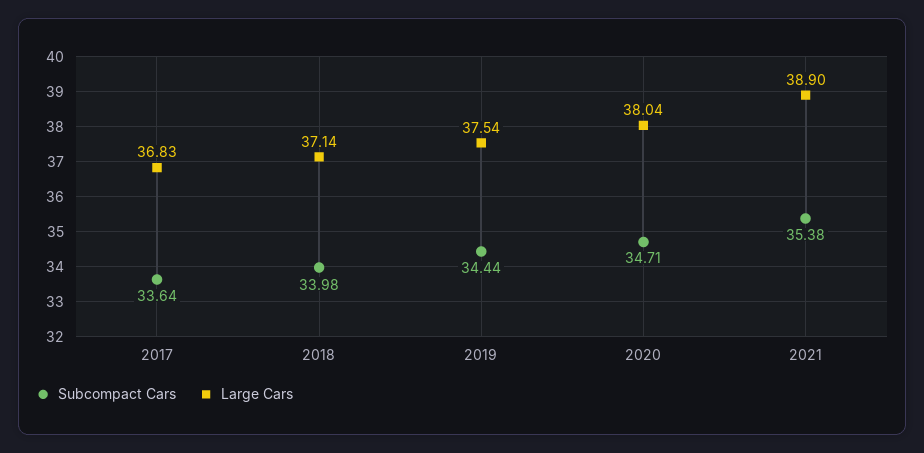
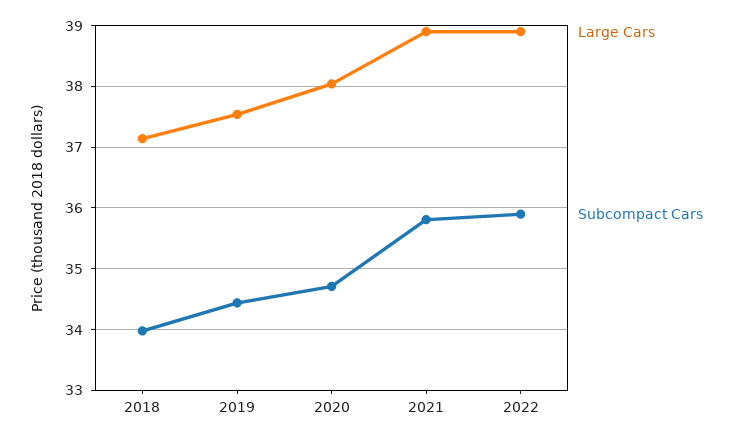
Subcompact Cars, 2017: 33.64 -> none
Large Cars, 2017: 36.83 -> none
Subcompact Cars, 2021: 35.38 -> 35.8
Large Cars, 2022: none -> 38.9
Subcompact Cars, 2022: none -> 35.9

